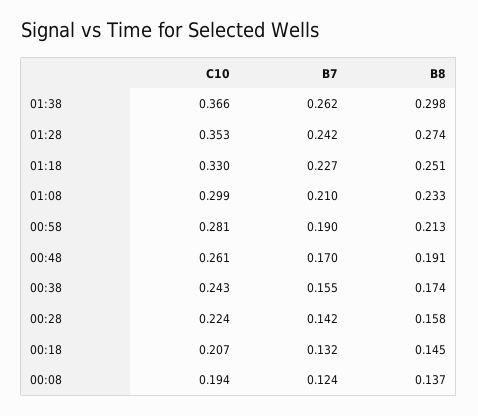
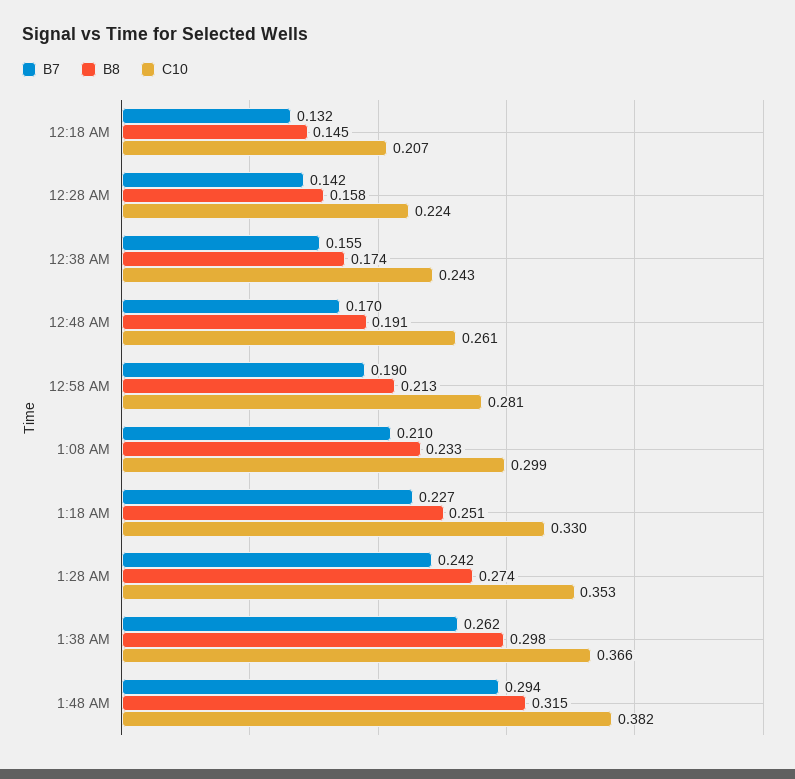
C10, 00:08: 0.194 -> none
B7, 00:08: 0.124 -> none
B8, 00:08: 0.137 -> none
B7, 1:48 AM: none -> 0.294
B8, 1:48 AM: none -> 0.315
C10, 1:48 AM: none -> 0.382

